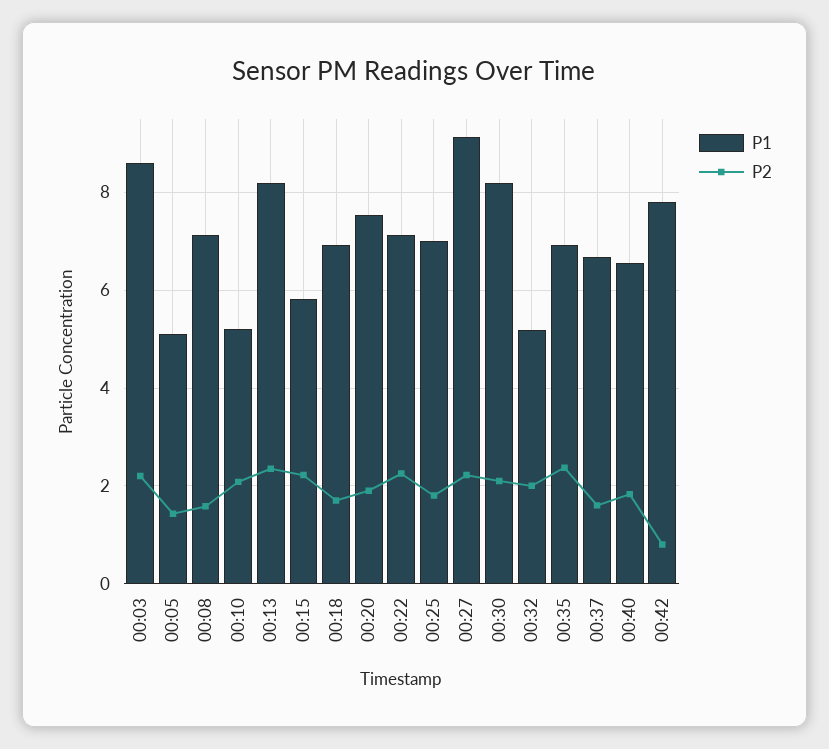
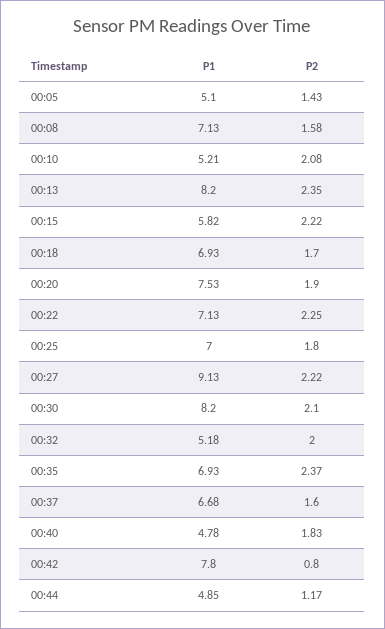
P1, 00:03: 8.6 -> none
P2, 00:03: 2.2 -> none
P1, 00:40: 6.6 -> 4.78
P1, 00:44: none -> 4.85
P2, 00:44: none -> 1.17

